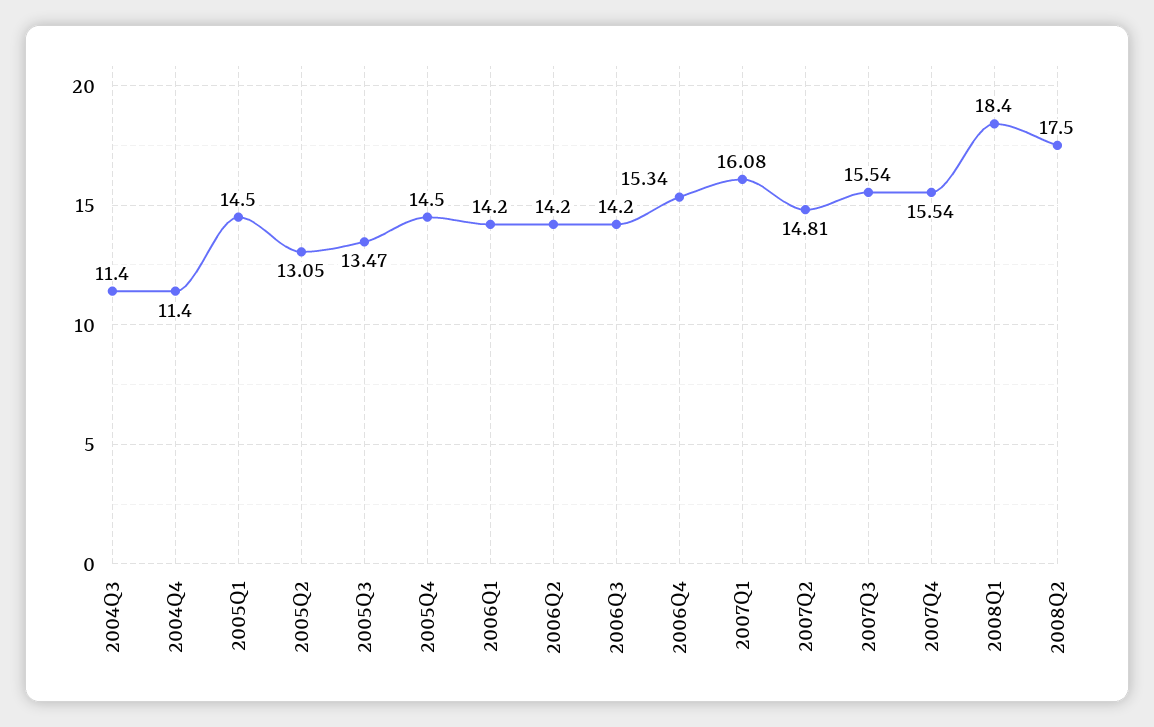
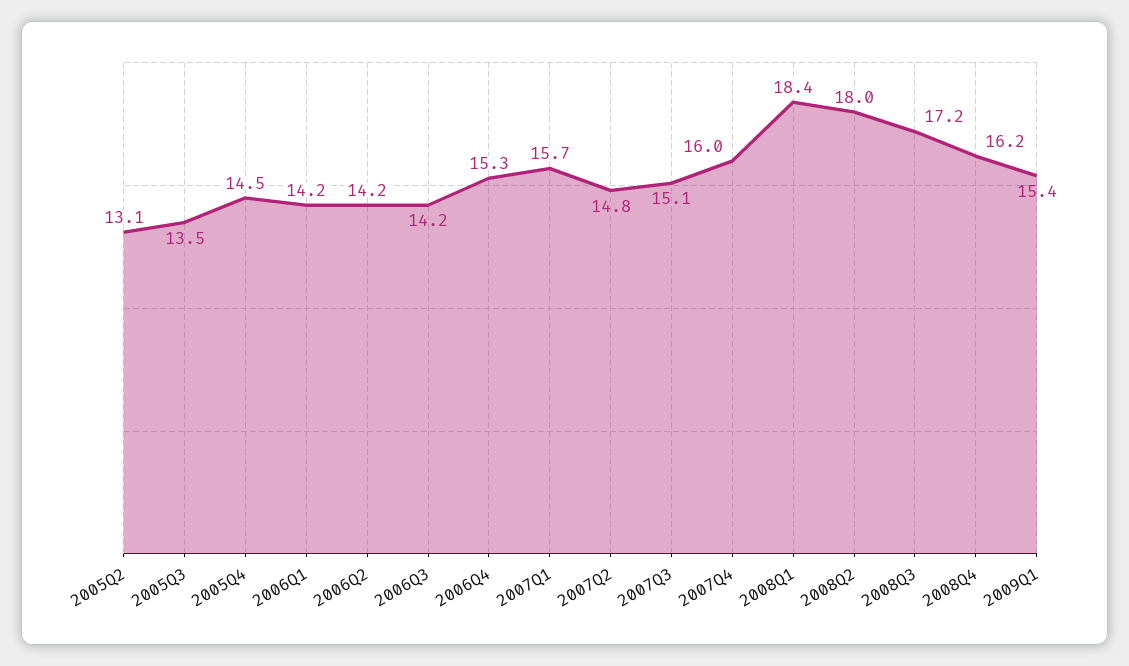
2004Q3: 11.4 -> none
2004Q4: 11.4 -> none
2005Q1: 14.5 -> none
2007Q1: 16.08 -> 15.7
2007Q3: 15.54 -> 15.1
2007Q4: 15.54 -> 16
2008Q2: 17.5 -> 18
2008Q3: none -> 17.2
2008Q4: none -> 16.2
2009Q1: none -> 15.4

